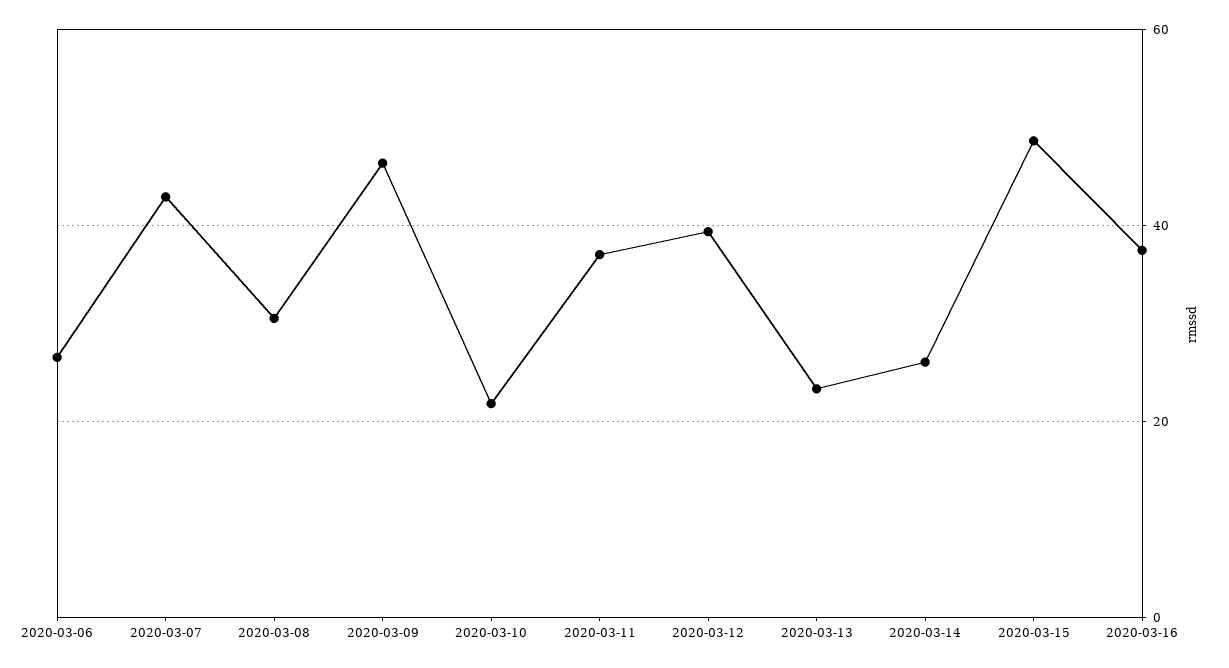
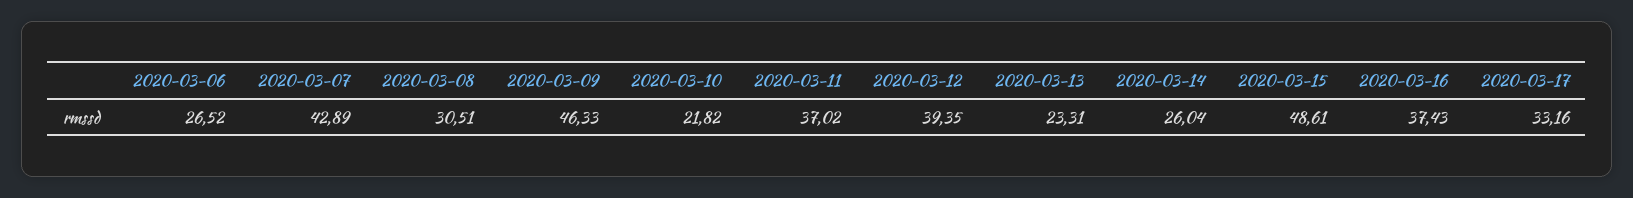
2020-03-17: none -> 33.16

